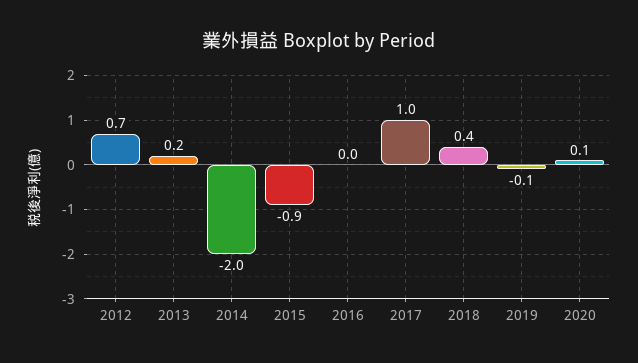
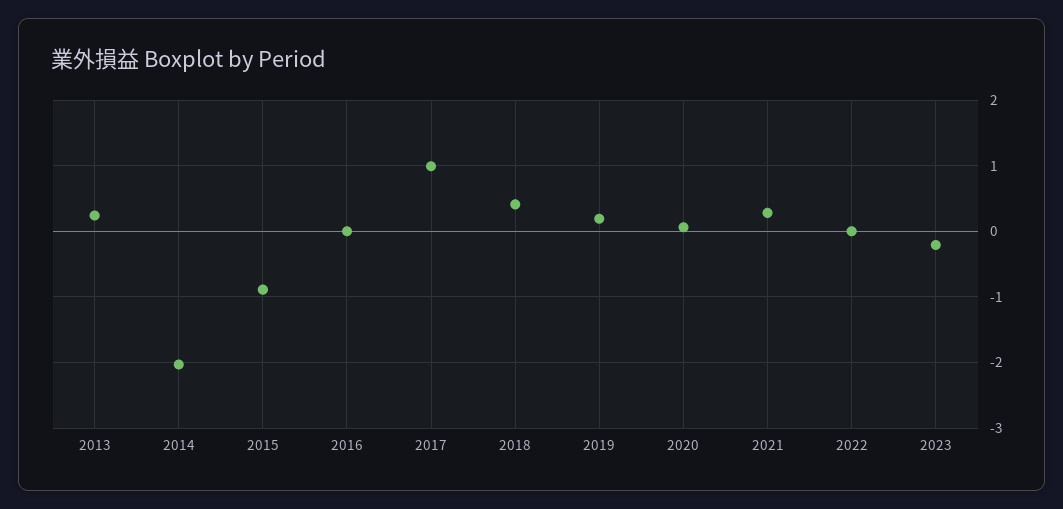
2012: 0.7 -> none
2019: -0.1 -> 0.2
2021: none -> 0.3
2022: none -> 0
2023: none -> -0.2

